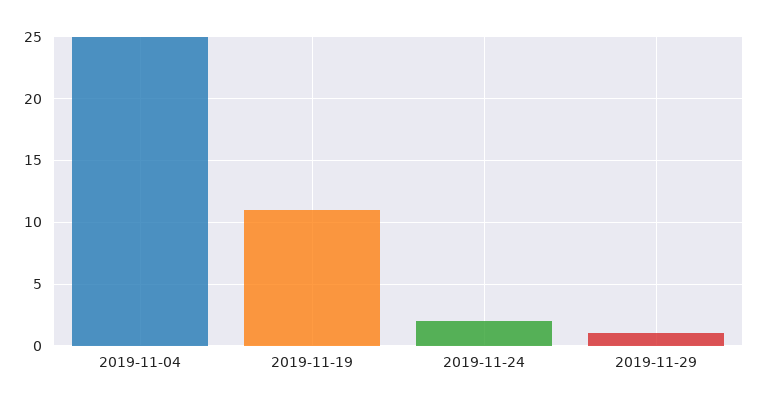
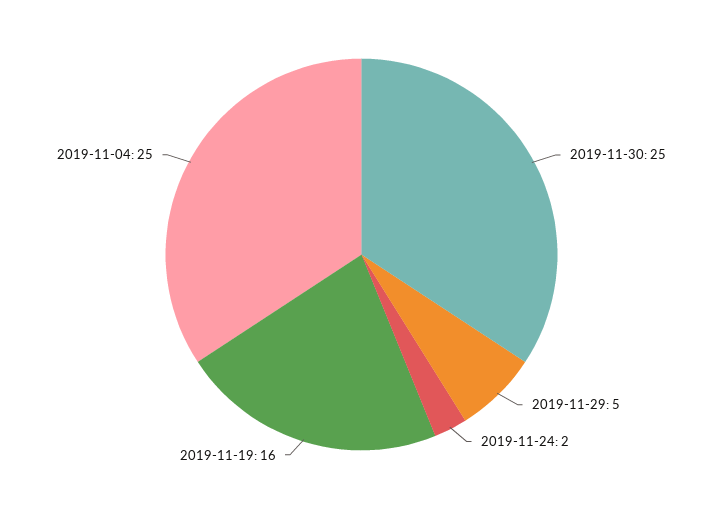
2019-11-19: 11 -> 16
2019-11-29: 1 -> 5
2019-11-30: none -> 25

